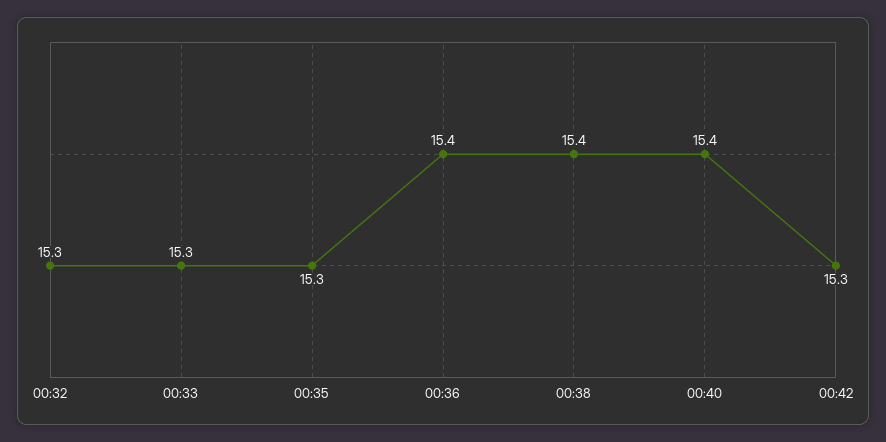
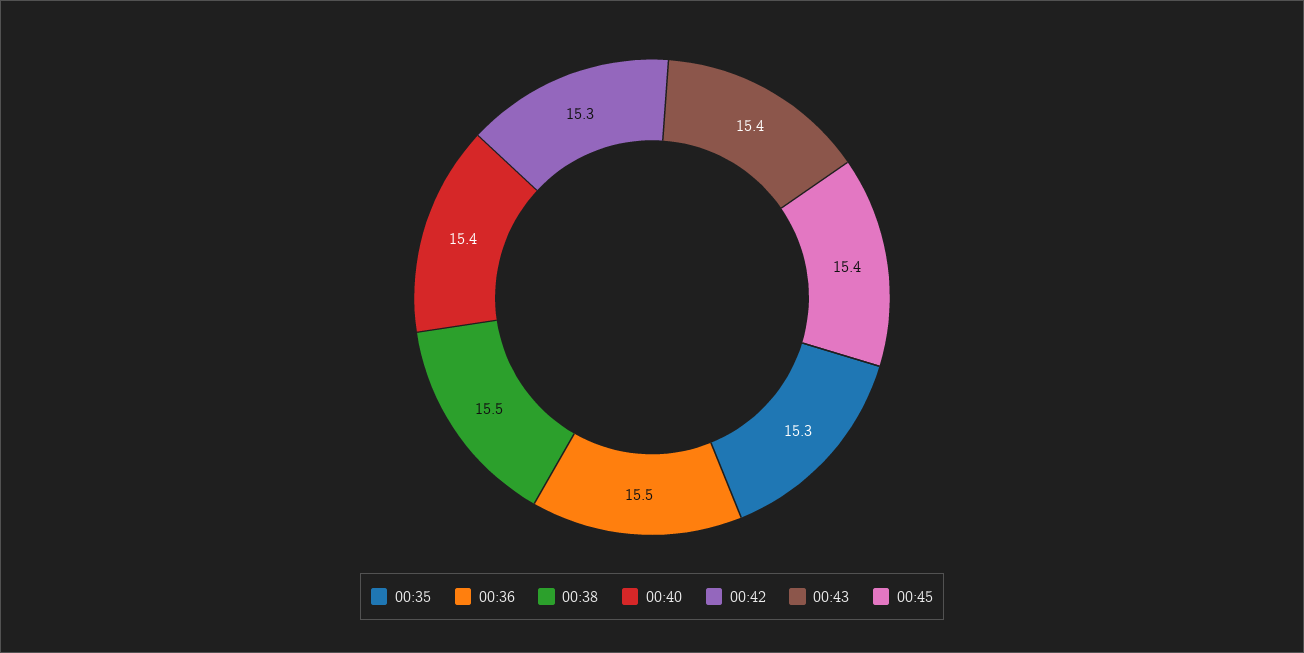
00:32: 15.3 -> none
00:33: 15.3 -> none
00:36: 15.4 -> 15.5
00:38: 15.4 -> 15.5
00:43: none -> 15.4
00:45: none -> 15.4

